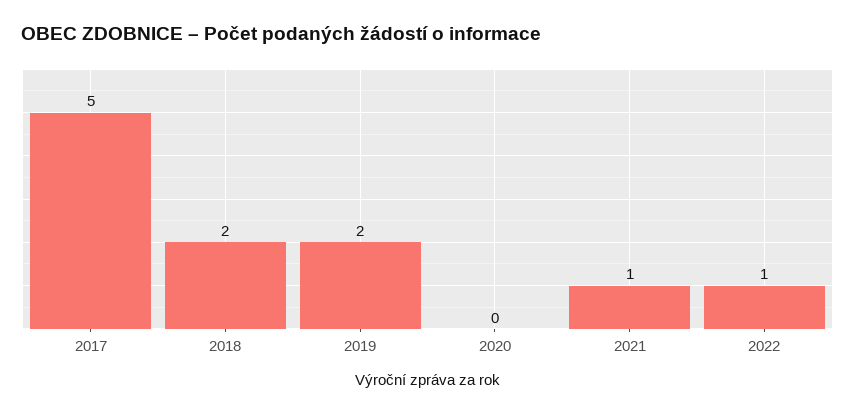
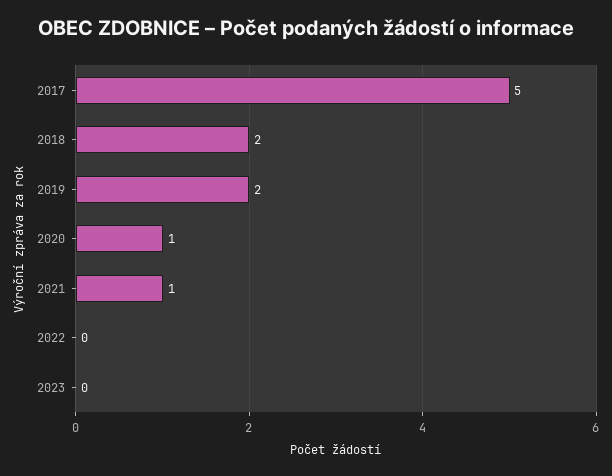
2020: 0 -> 1
2022: 1 -> 0
2023: none -> 0

